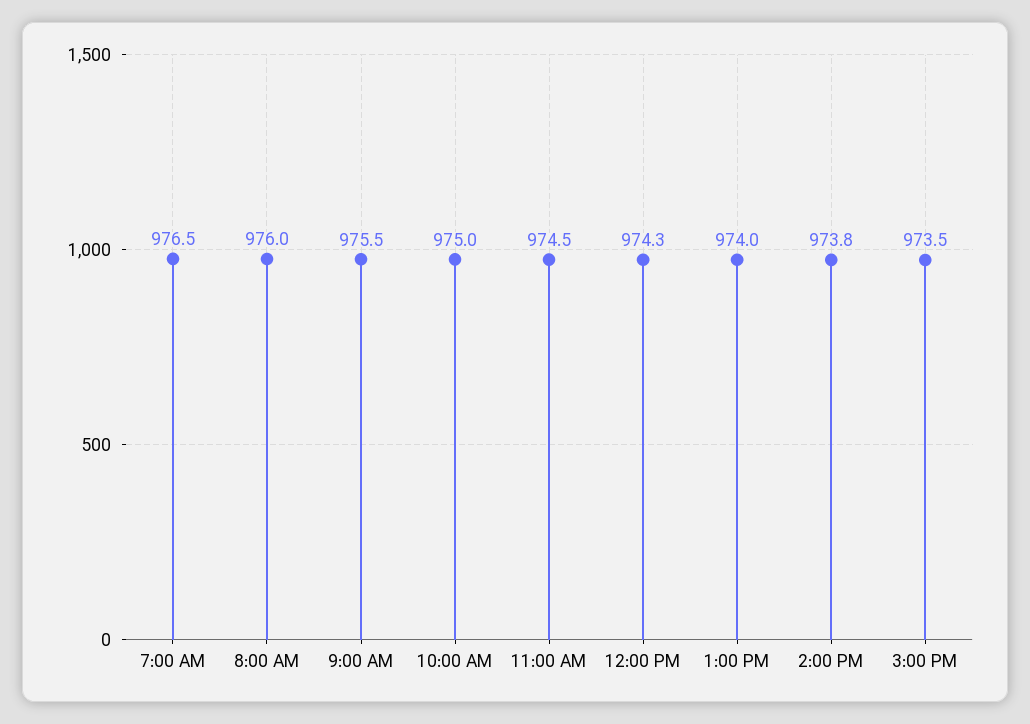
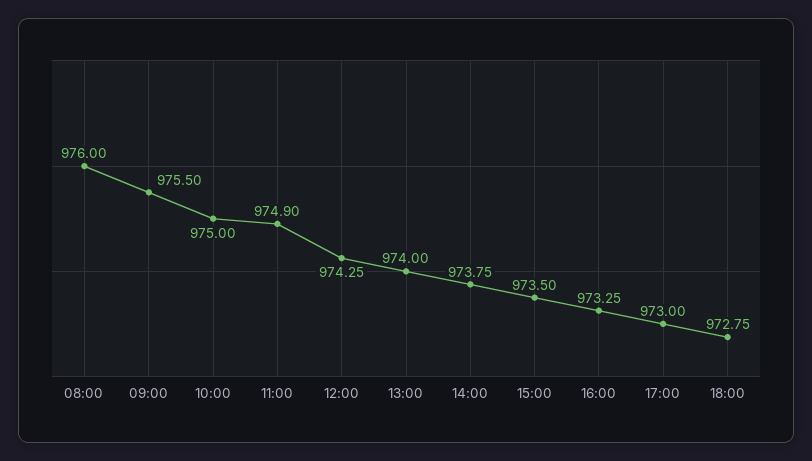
7:00 AM: 976.5 -> none
11:00 AM: 974.5 -> 974.9
16:00: none -> 973.25
17:00: none -> 973
18:00: none -> 972.75

